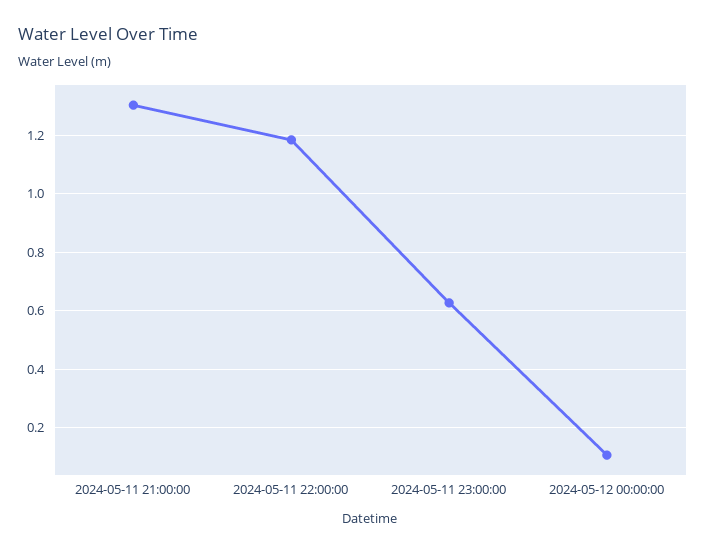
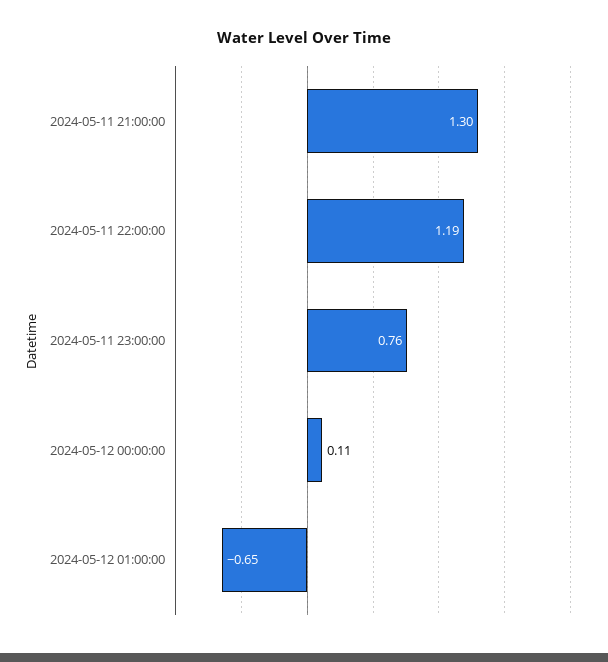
2024-05-11 23:00:00: 0.625 -> 0.76
2024-05-12 01:00:00: none -> -0.65

